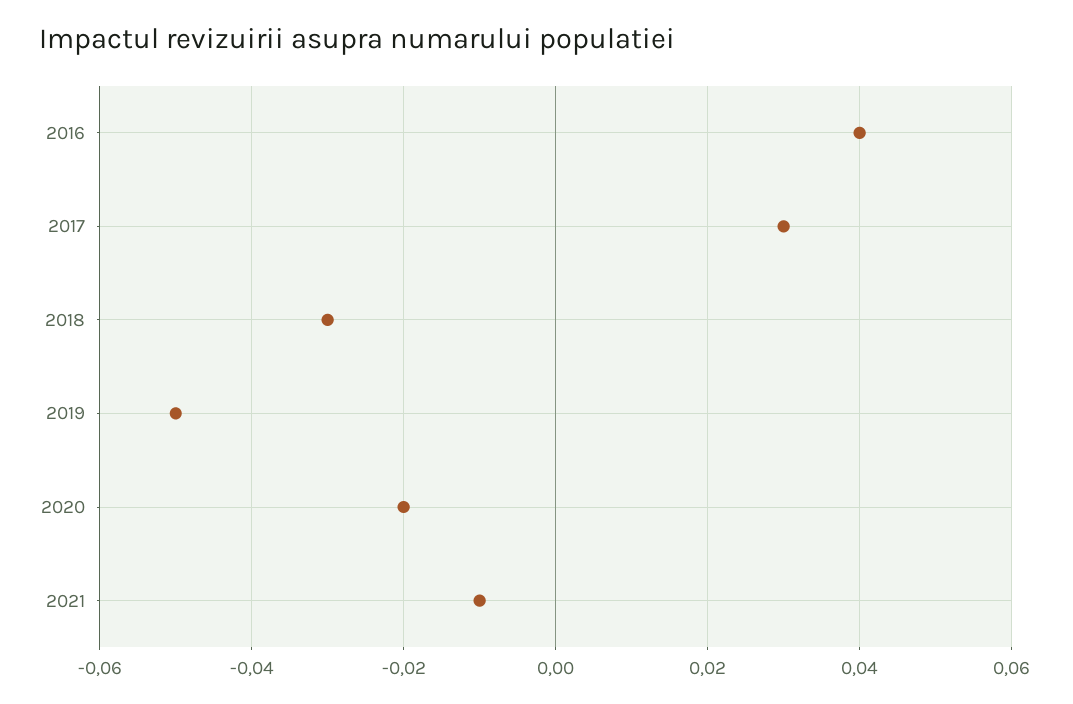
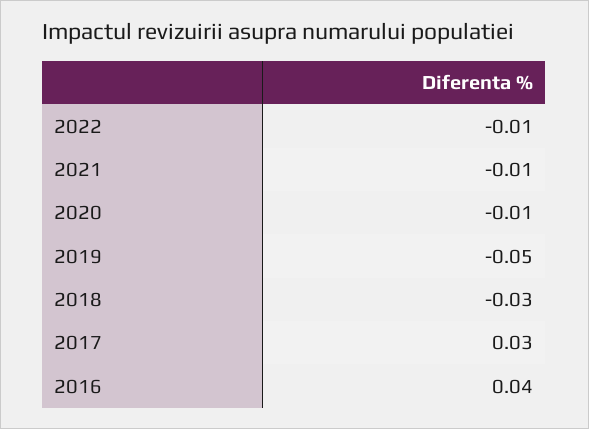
2020: -0.02 -> -0.01
2022: none -> -0.01

